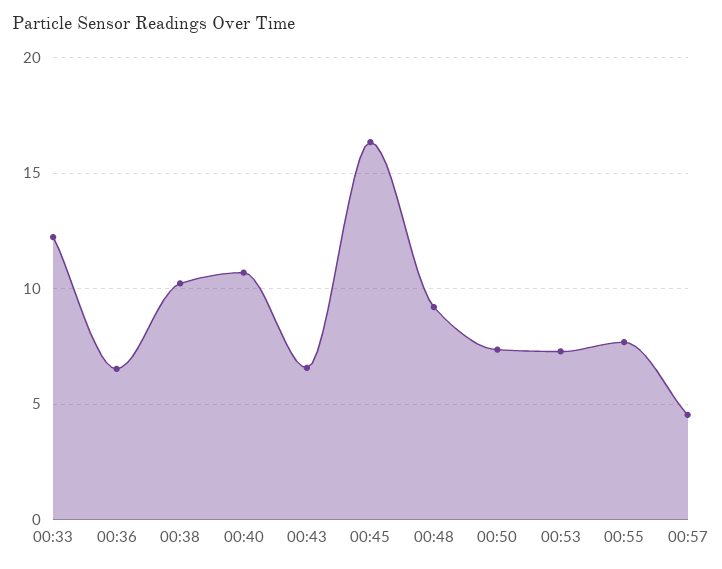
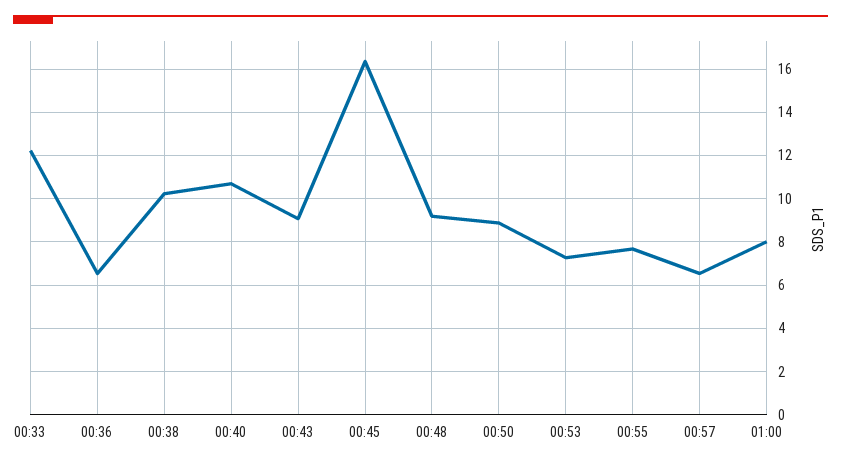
00:43: 6.5 -> 9
00:50: 7.5 -> 9
00:57: 4.5 -> 6.5
01:00: none -> 8

